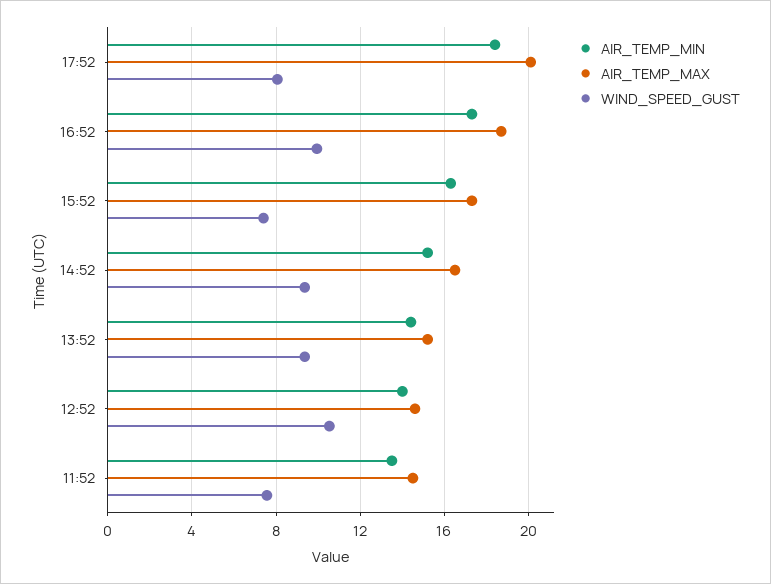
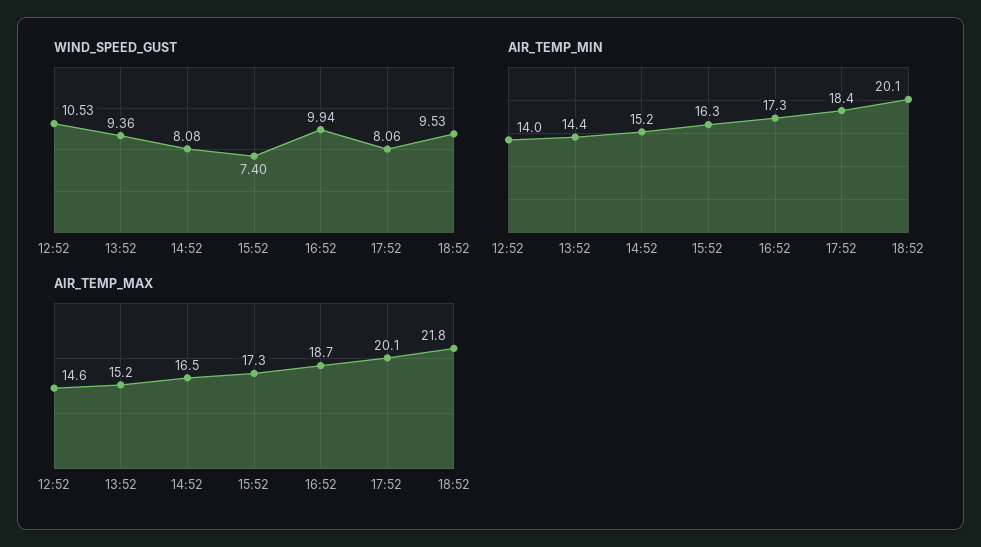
WIND_SPEED_GUST, 14:52: 9.5 -> 8.08
AIR_TEMP_MIN, 11:52: 13.5 -> none
AIR_TEMP_MAX, 11:52: 14.5 -> none
WIND_SPEED_GUST, 11:52: 7.5 -> none
WIND_SPEED_GUST, 18:52: none -> 9.53
AIR_TEMP_MIN, 18:52: none -> 20.1
AIR_TEMP_MAX, 18:52: none -> 21.8

